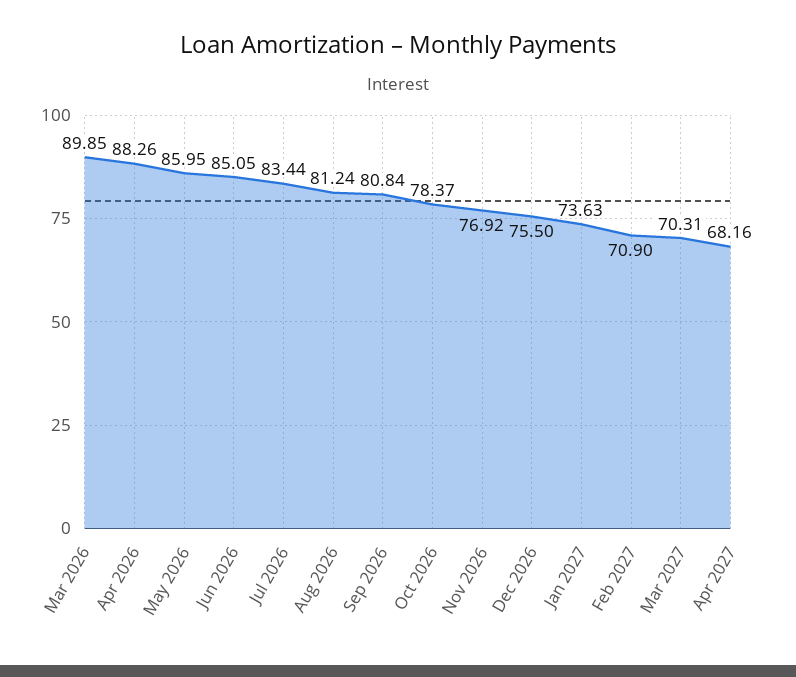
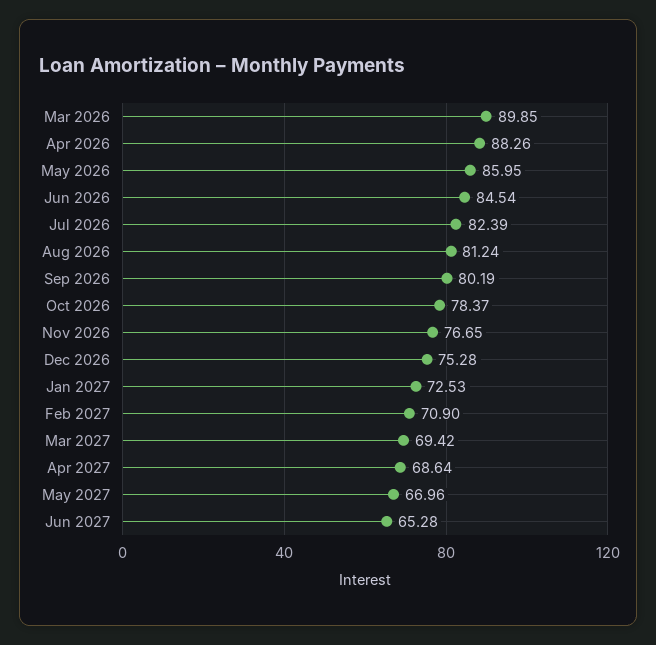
Jun 2026: 85.05 -> 84.54
Jul 2026: 83.44 -> 82.39
Sep 2026: 80.84 -> 80.19
Nov 2026: 76.92 -> 76.65
Dec 2026: 75.5 -> 75.28
Jan 2027: 73.63 -> 72.53
Mar 2027: 70.31 -> 69.42
Apr 2027: 68.16 -> 68.64
May 2027: none -> 66.96
Jun 2027: none -> 65.28

